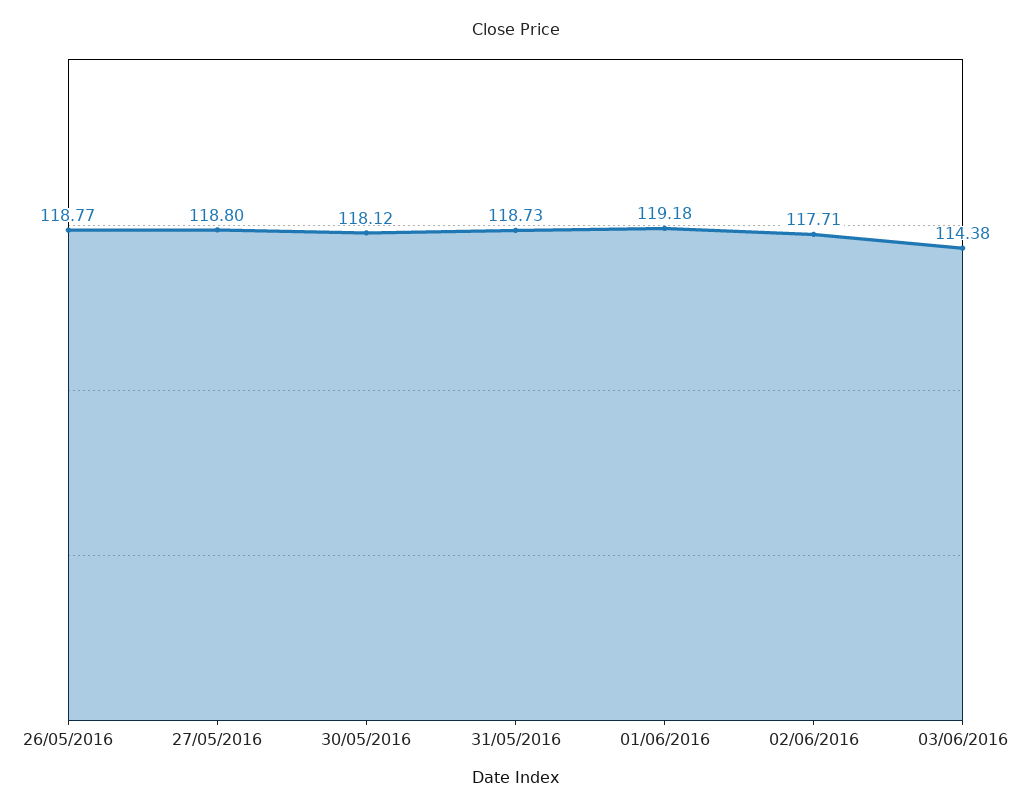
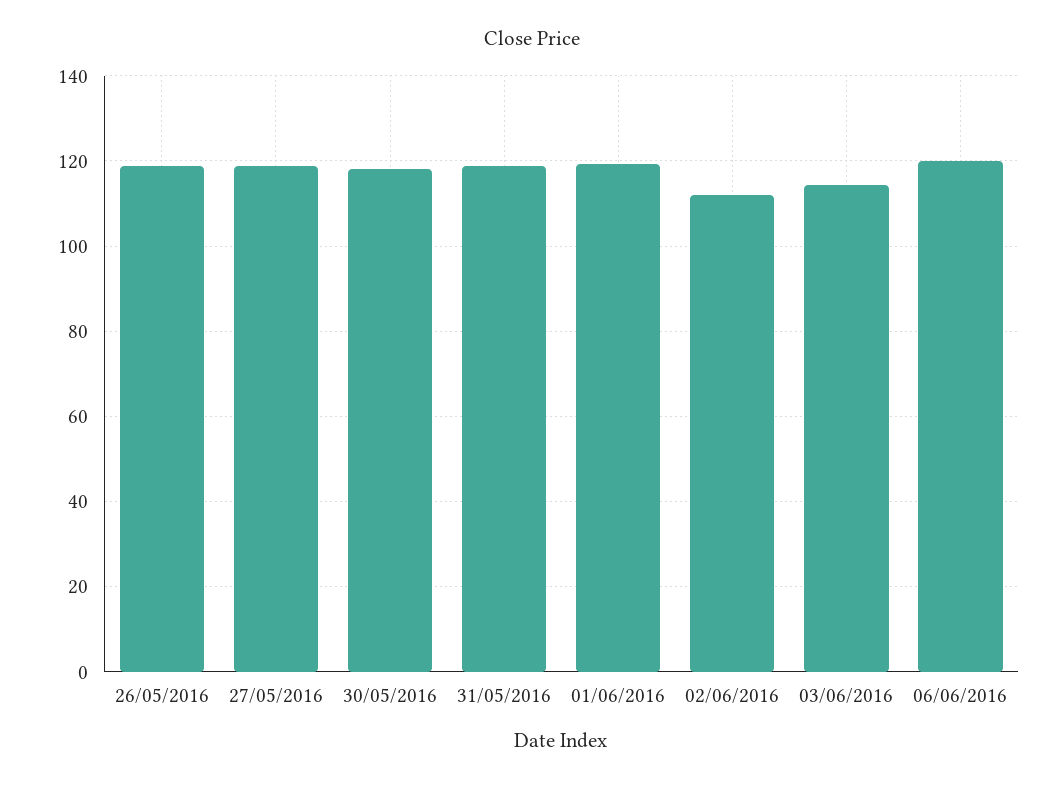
02/06/2016: 117.71 -> 112
06/06/2016: none -> 120

